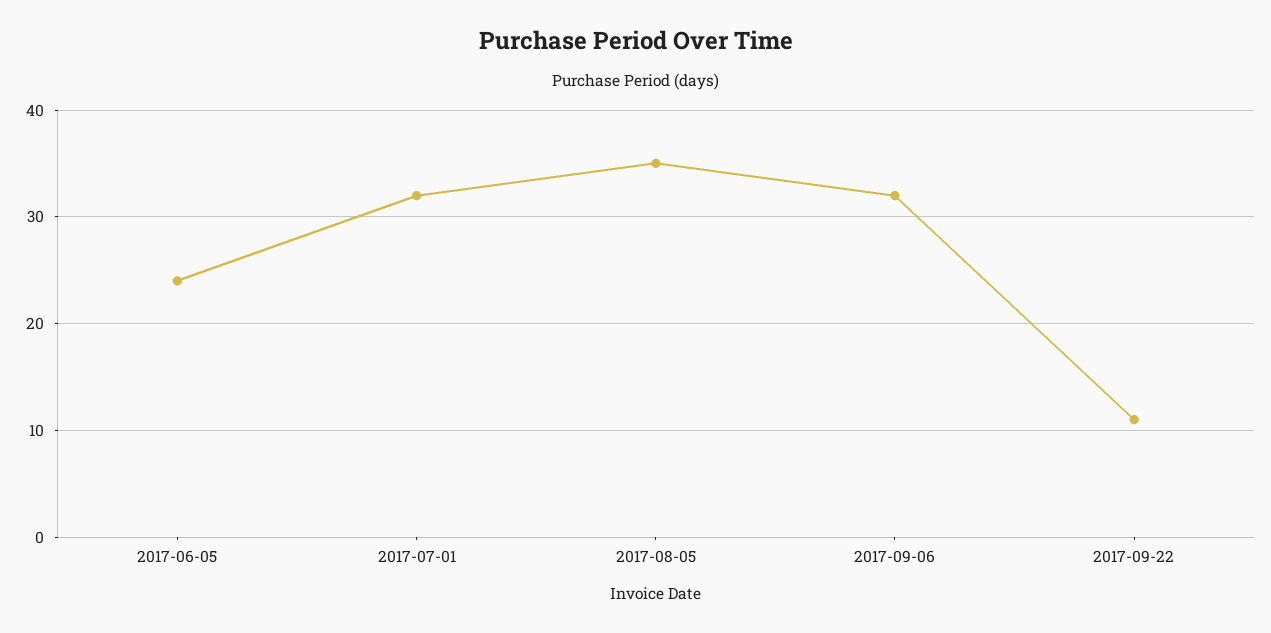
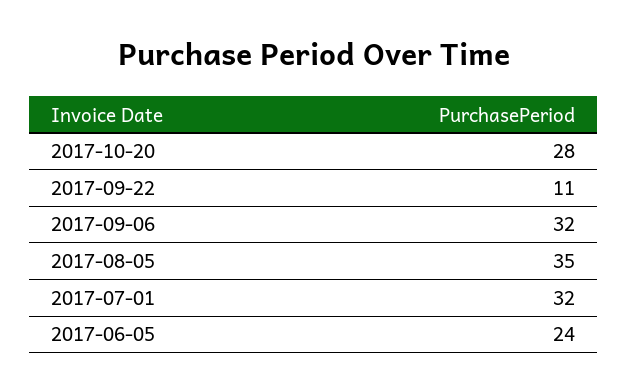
2017-10-20: none -> 28

